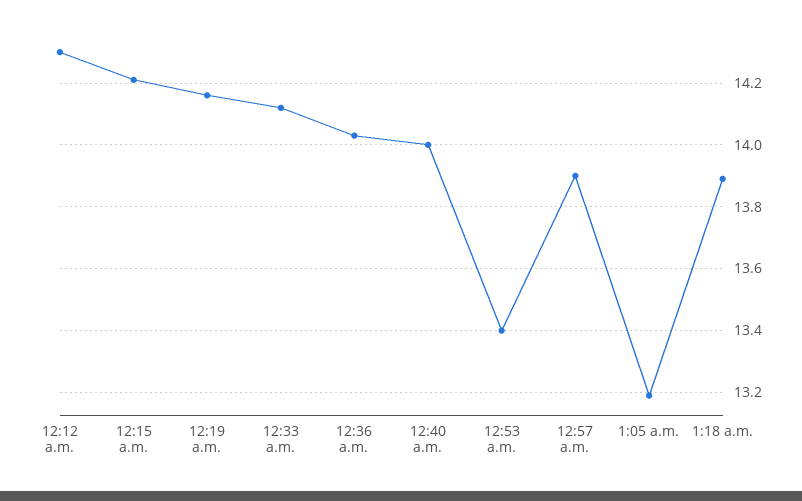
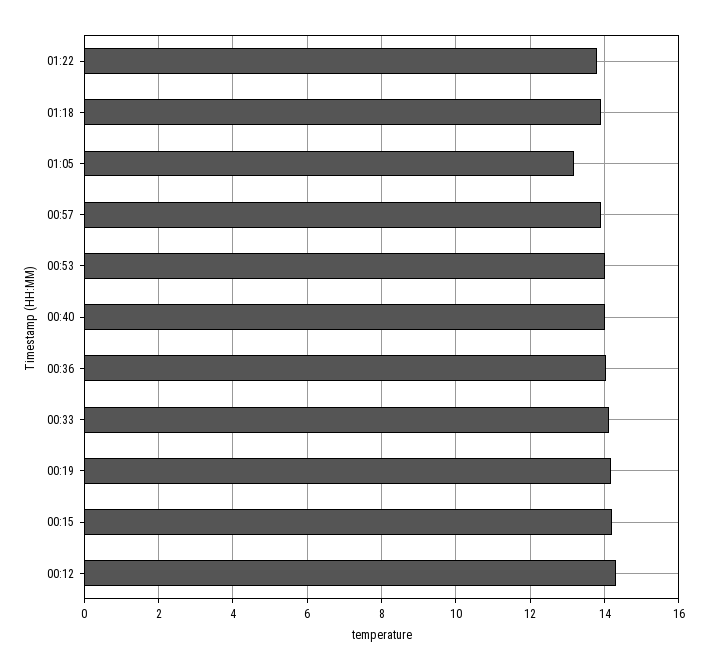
12:53 a.m.: 13.4 -> 14
01:22: none -> 13.8

